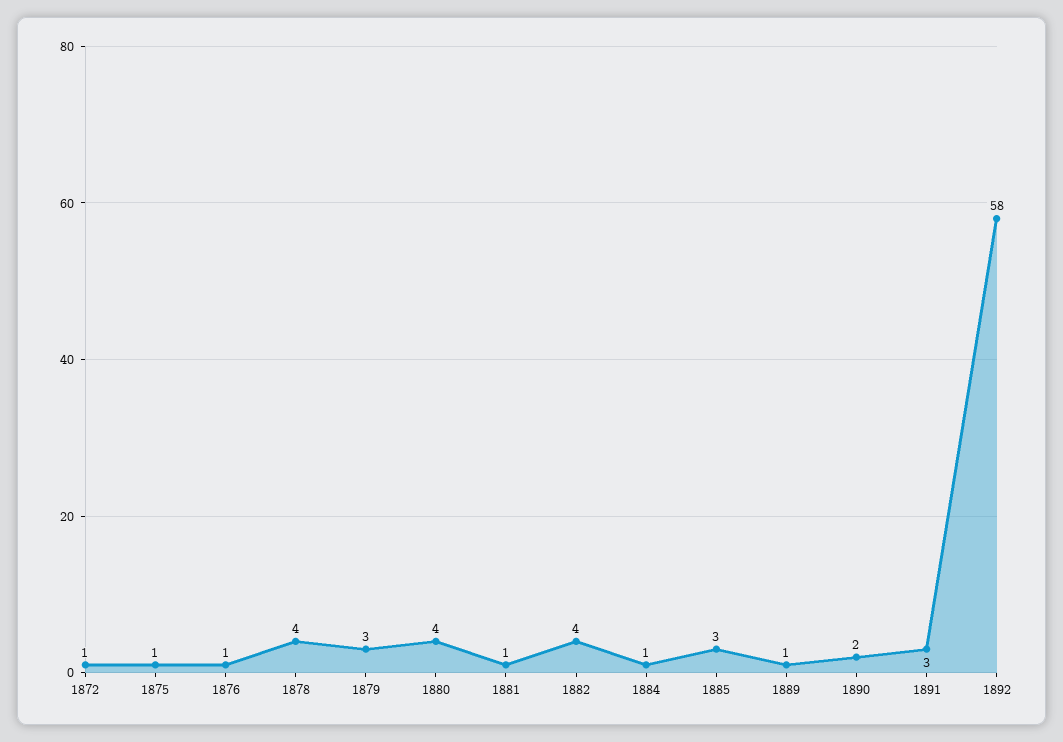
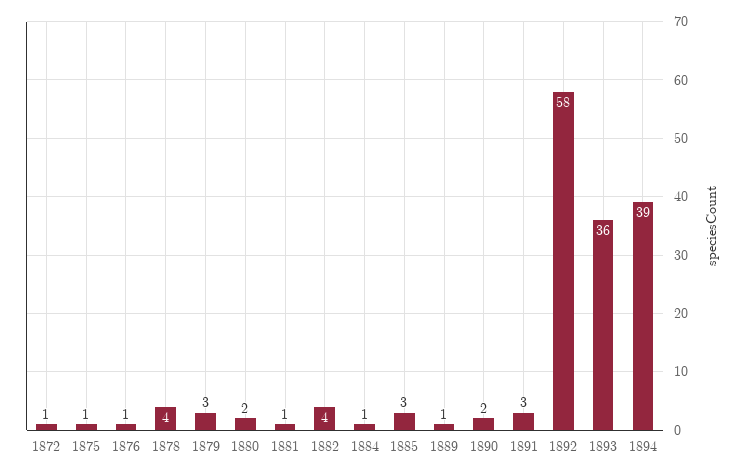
1880: 4 -> 2
1893: none -> 36
1894: none -> 39

